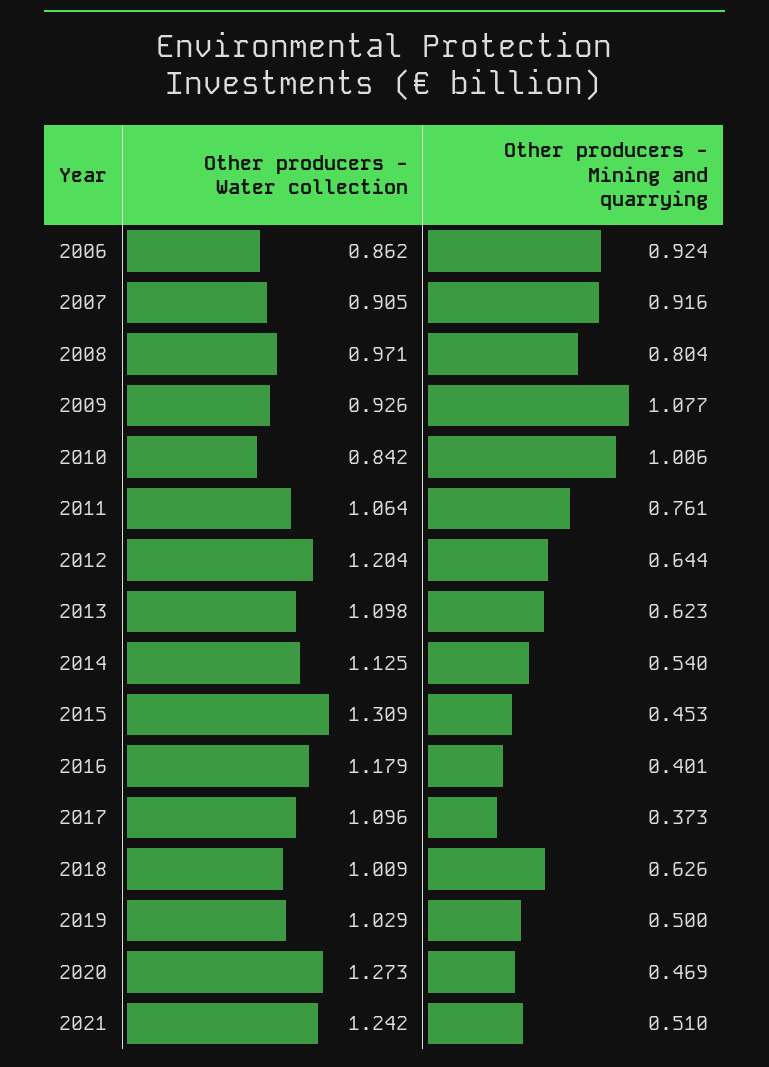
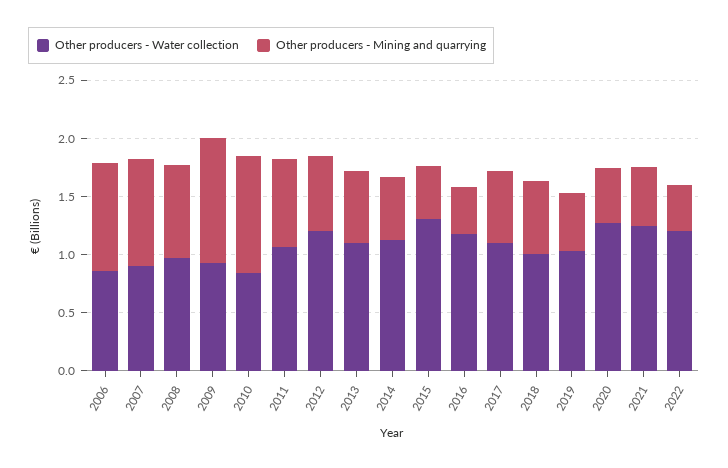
Other producers - Mining and quarrying, 2017: 0.373 -> 0.6
Other producers - Water collection, 2022: none -> 1.2
Other producers - Mining and quarrying, 2022: none -> 0.4

